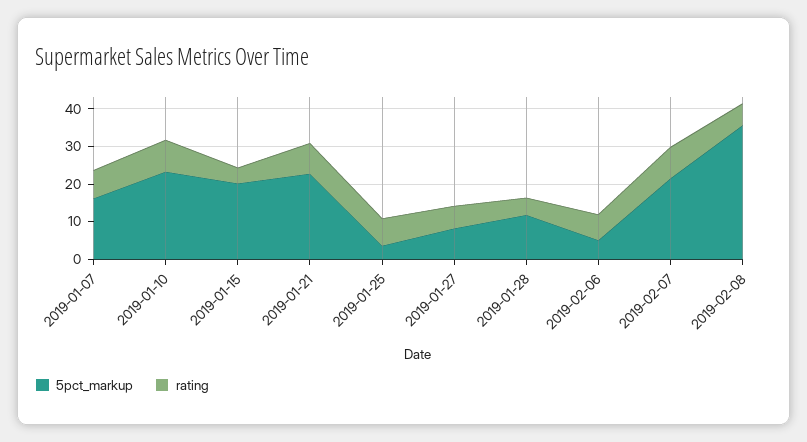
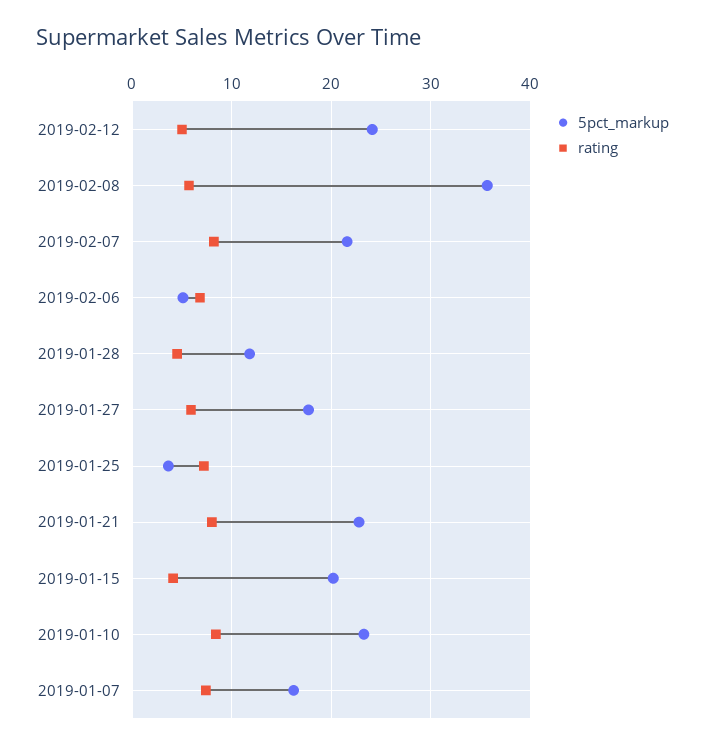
5pct_markup, 2019-01-27: 7.5 -> 18
5pct_markup, 2019-02-12: none -> 24
rating, 2019-02-12: none -> 5

